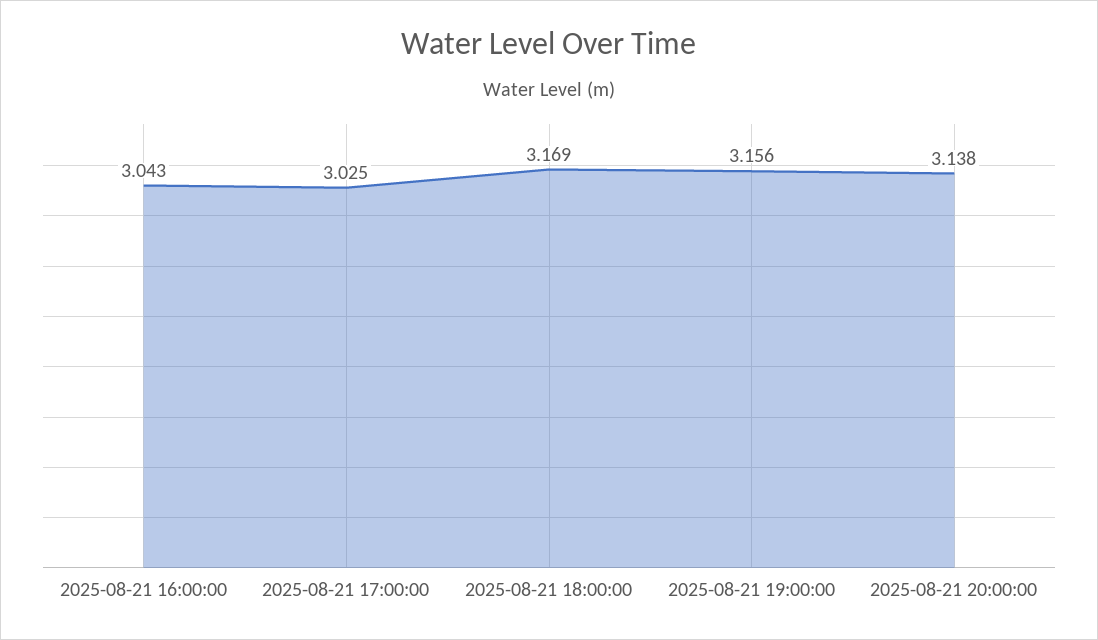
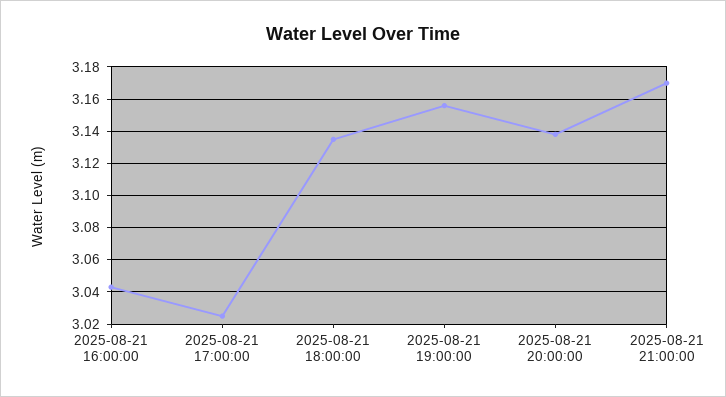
2025-08-21 18:00:00: 3.169 -> 3.135
2025-08-21 21:00:00: none -> 3.17

